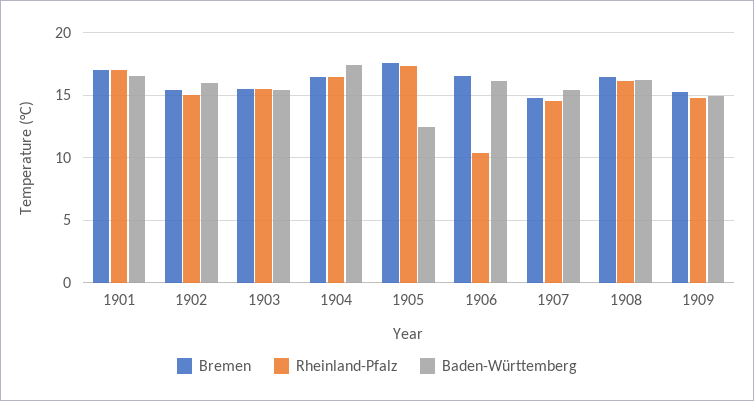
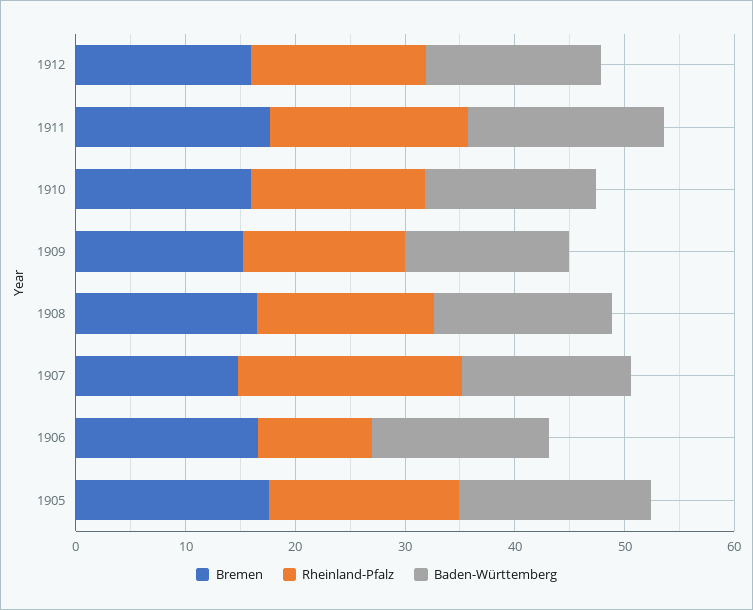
Bremen, 1901: 17 -> none
Rheinland-Pfalz, 1901: 17 -> none
Baden-Württemberg, 1901: 16.5 -> none
Bremen, 1902: 15.5 -> none
Rheinland-Pfalz, 1902: 15 -> none
Baden-Württemberg, 1902: 16 -> none
Bremen, 1903: 15.5 -> none
Rheinland-Pfalz, 1903: 15.5 -> none
Baden-Württemberg, 1903: 15.5 -> none
Bremen, 1904: 16.5 -> none
Rheinland-Pfalz, 1904: 16.5 -> none
Baden-Württemberg, 1904: 17.5 -> none
Baden-Württemberg, 1905: 12.5 -> 18
Rheinland-Pfalz, 1907: 14.5 -> 20
Bremen, 1912: none -> 16
Rheinland-Pfalz, 1912: none -> 16
Baden-Württemberg, 1912: none -> 16
Bremen, 1911: none -> 18
Rheinland-Pfalz, 1911: none -> 18
Baden-Württemberg, 1911: none -> 18
Bremen, 1910: none -> 16
Rheinland-Pfalz, 1910: none -> 16
Baden-Württemberg, 1910: none -> 16

